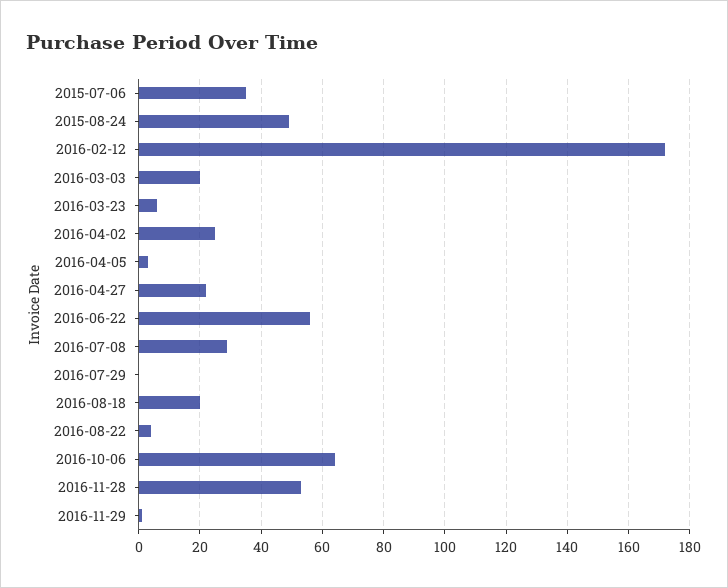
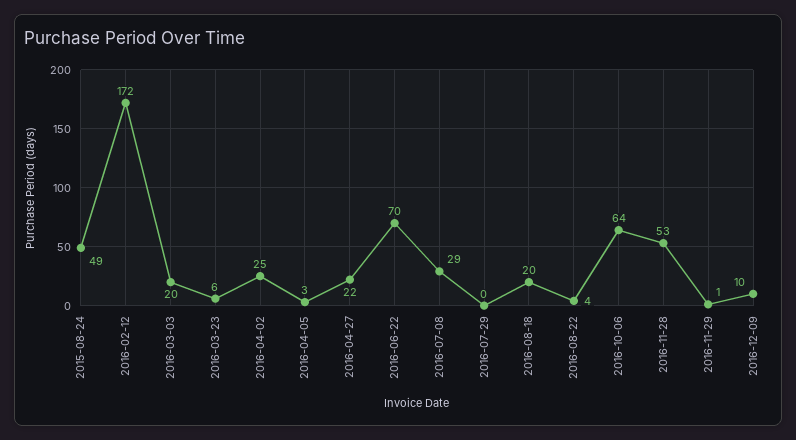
2015-07-06: 35 -> none
2016-06-22: 55 -> 70
2016-12-09: none -> 10

